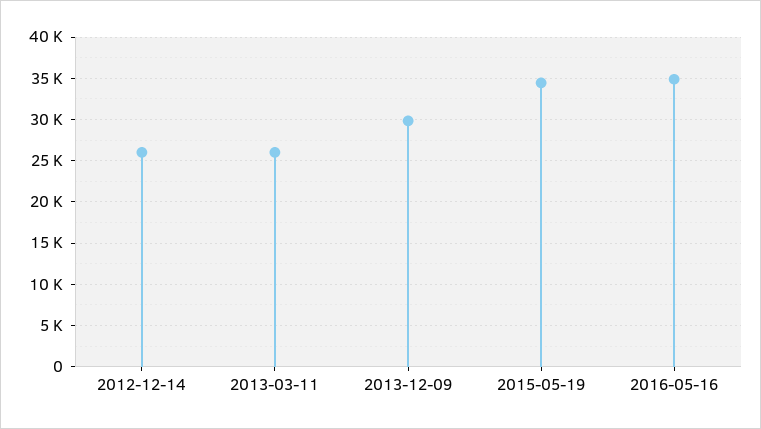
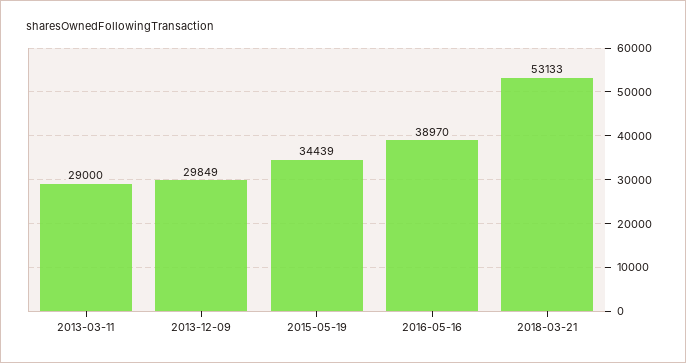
2012-12-14: 26000 -> none
2013-03-11: 26000 -> 29000
2016-05-16: 35000 -> 38970
2018-03-21: none -> 53133

